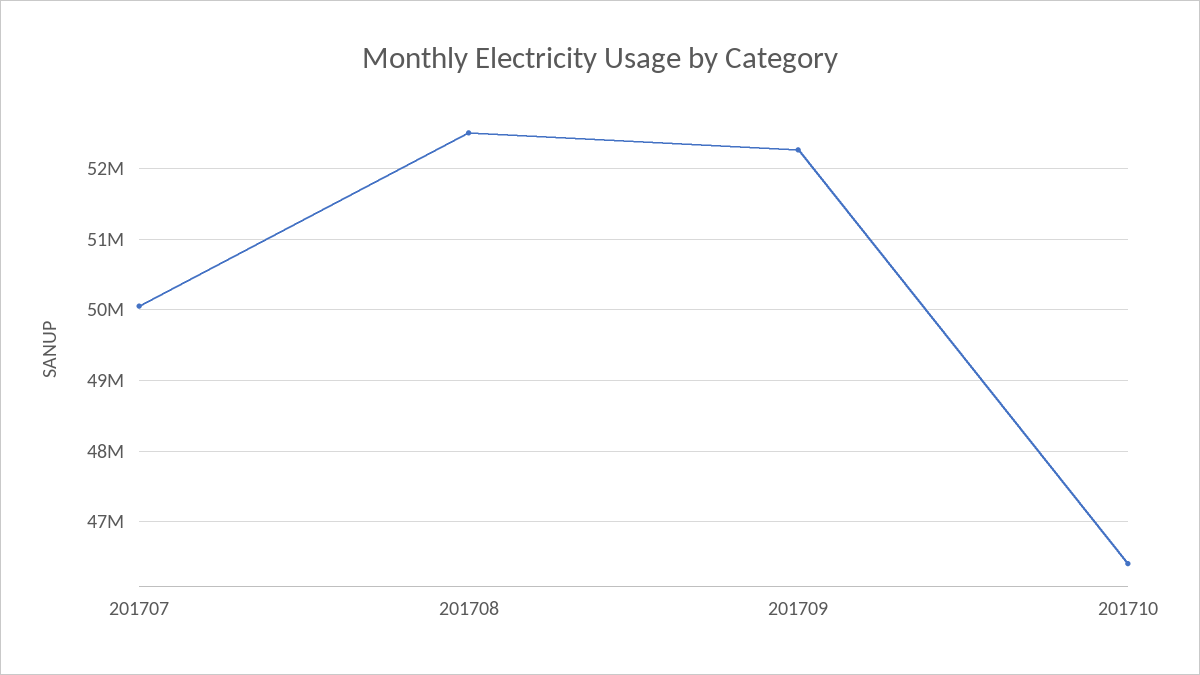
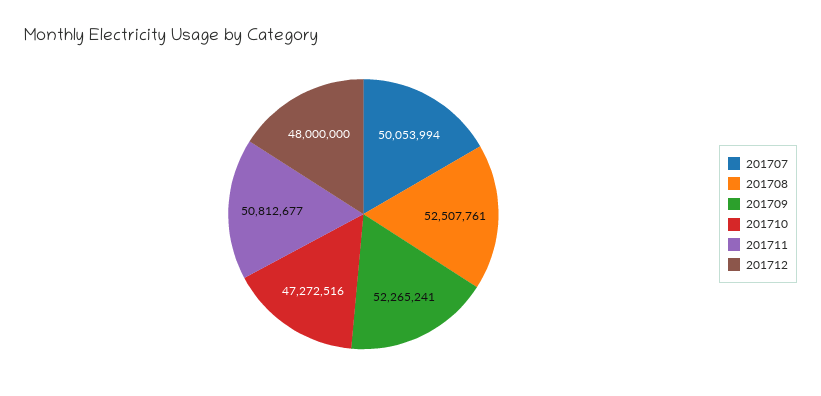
201710: 46400000 -> 47272516
201711: none -> 50812677
201712: none -> 48000000

